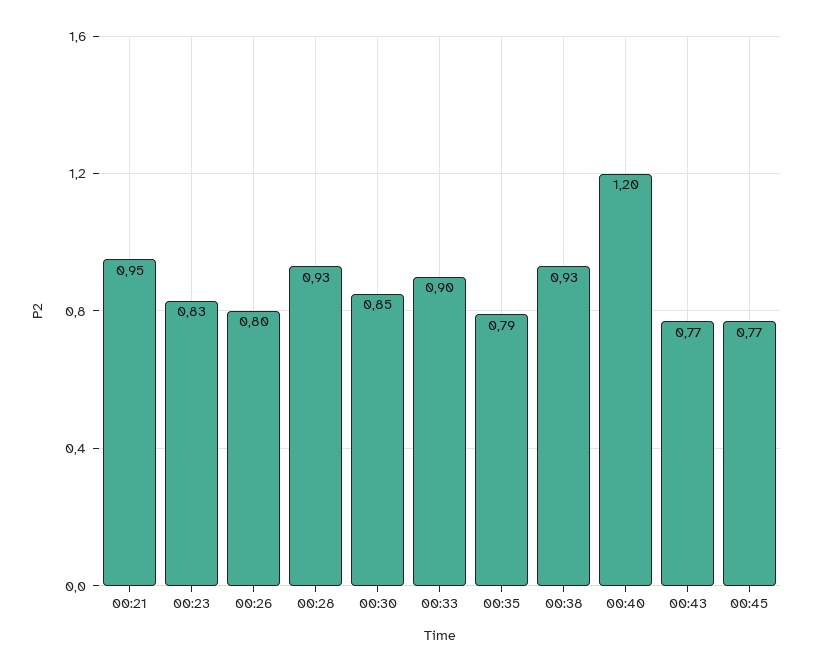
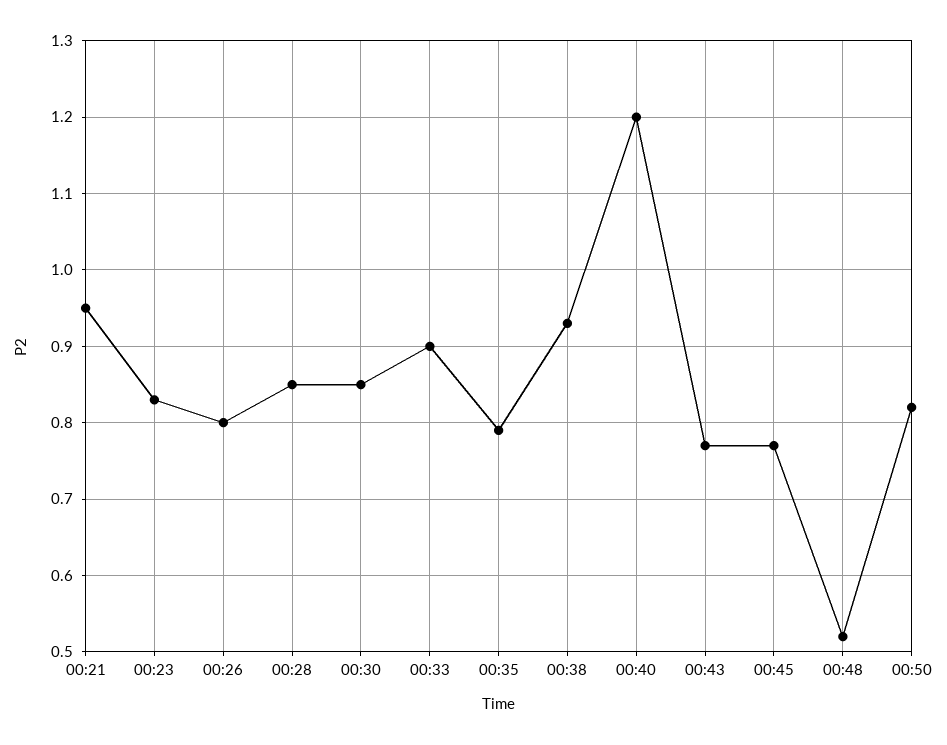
00:28: 0.93 -> 0.85
00:48: none -> 0.52
00:50: none -> 0.82

